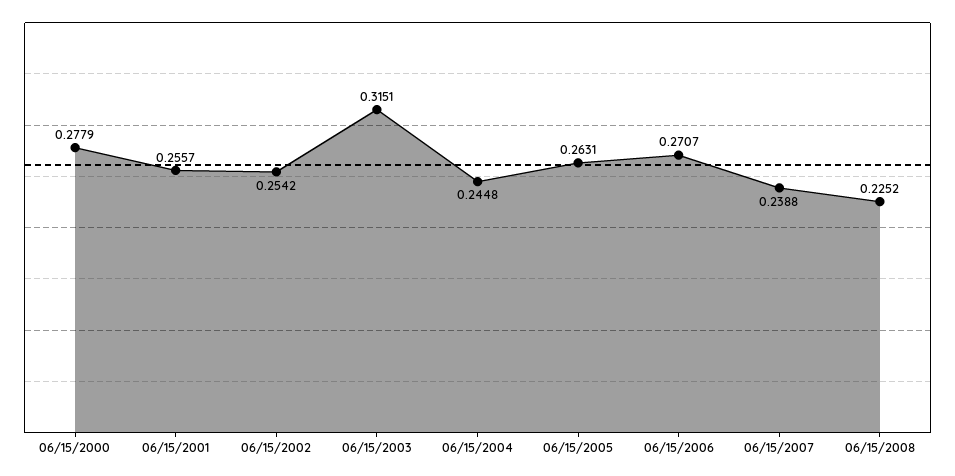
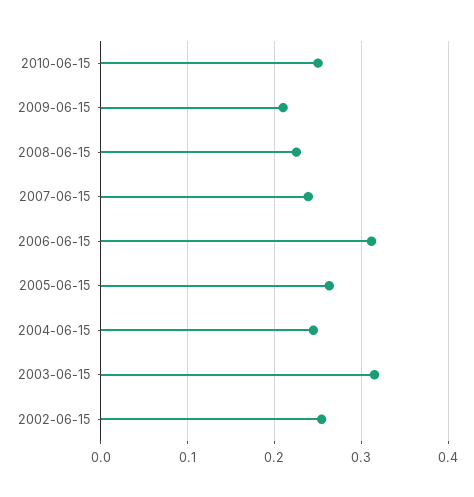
06/15/2000: 0.2779 -> none
06/15/2001: 0.2557 -> none
06/15/2006: 0.2707 -> 0.31
2010-06-15: none -> 0.25
2009-06-15: none -> 0.21

